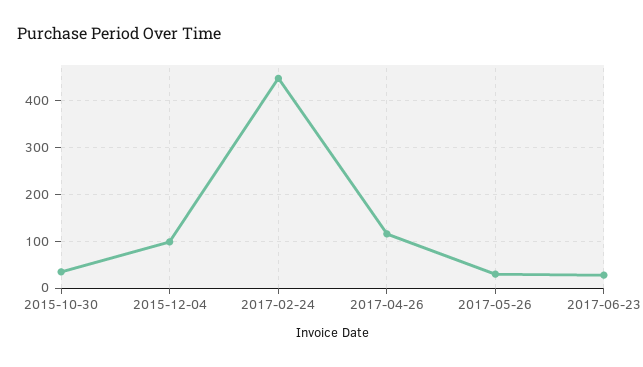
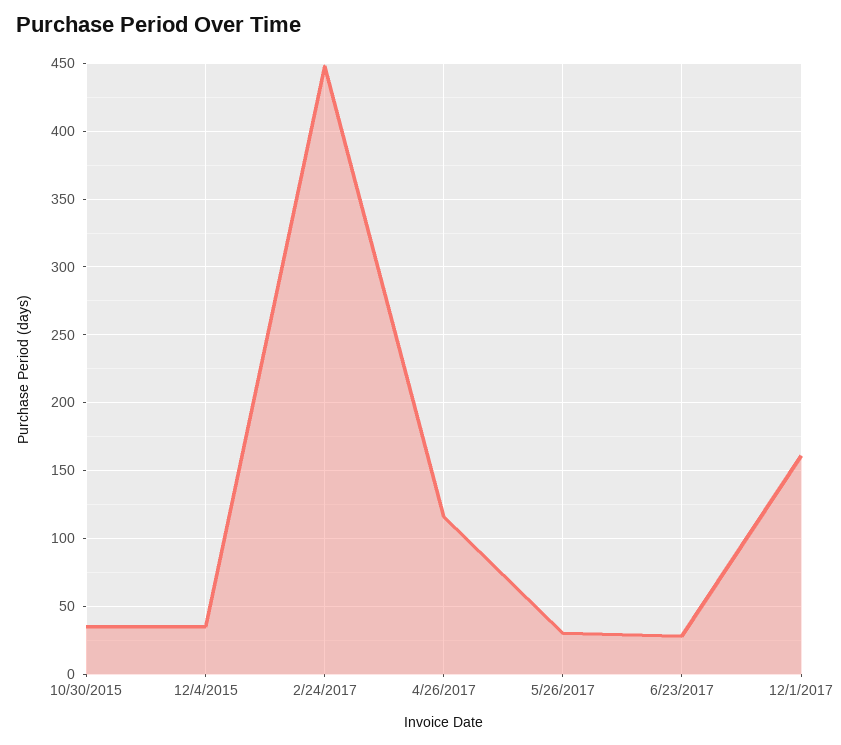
2015-12-04: 100 -> 35
12/1/2017: none -> 160

